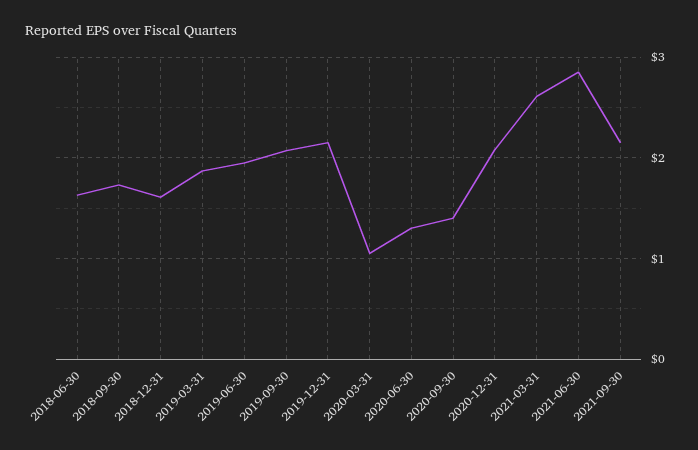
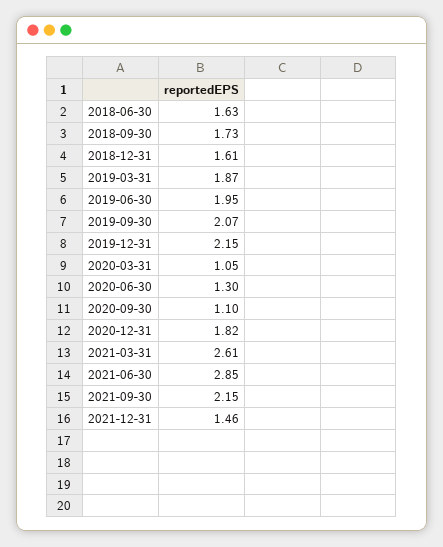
2020-09-30: 1.4 -> 1.1
2020-12-31: 2.1 -> 1.82
2021-12-31: none -> 1.46

